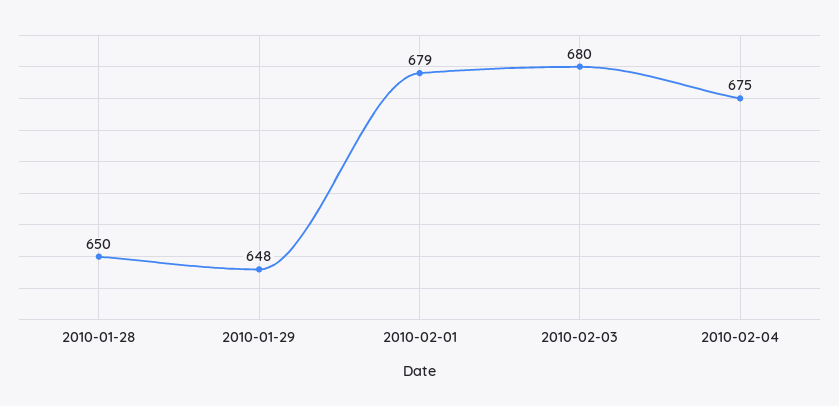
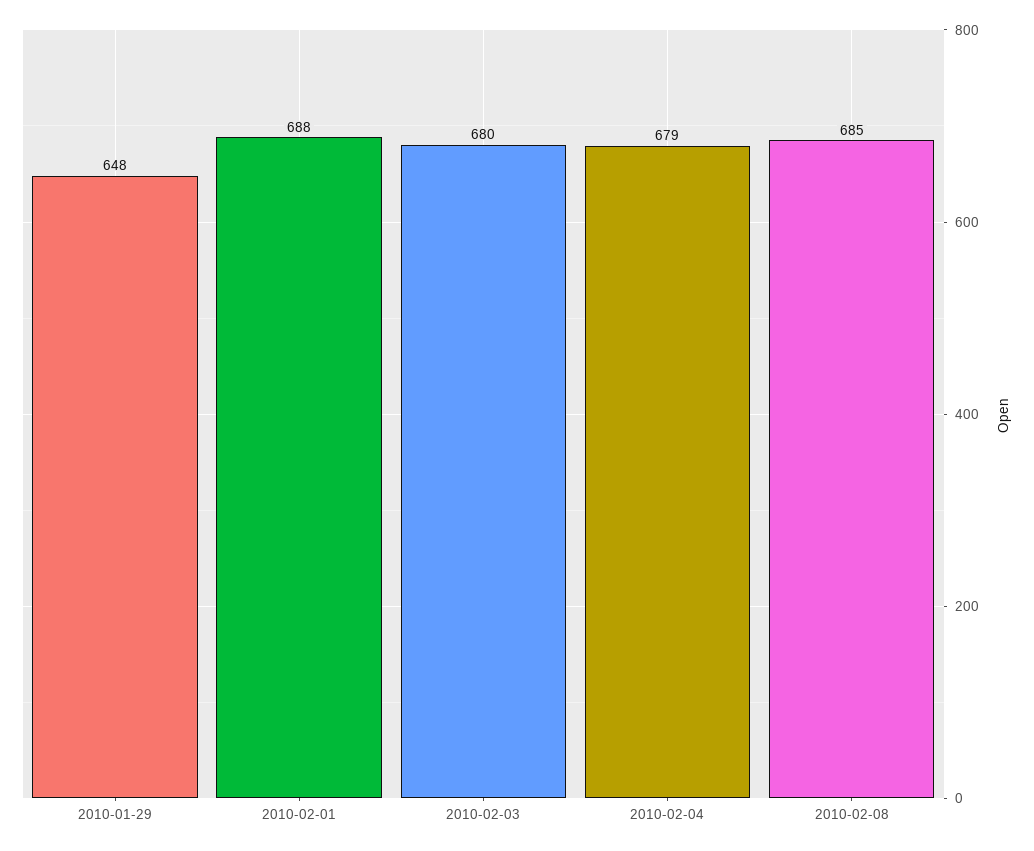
2010-01-28: 650 -> none
2010-02-01: 679 -> 688
2010-02-04: 675 -> 679
2010-02-08: none -> 685

